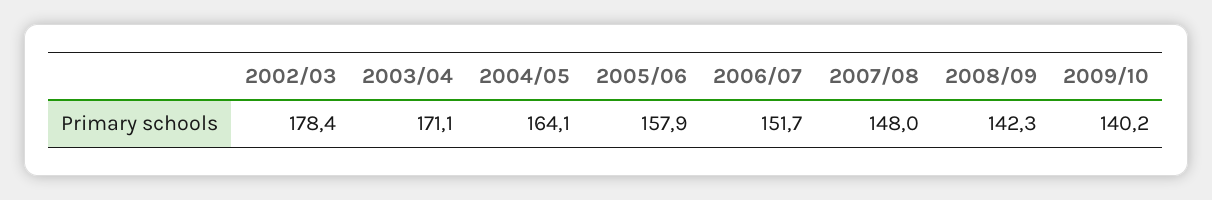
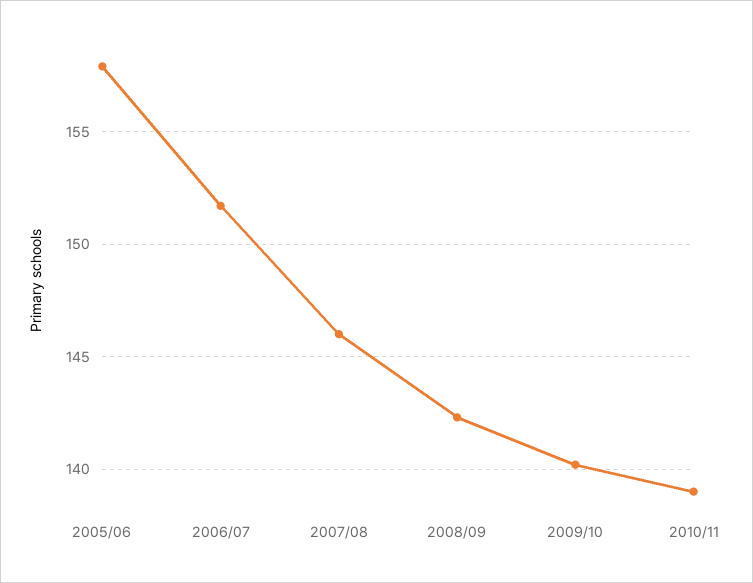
2002/03: 178.4 -> none
2003/04: 171.1 -> none
2004/05: 164.1 -> none
2007/08: 148 -> 146
2010/11: none -> 139

